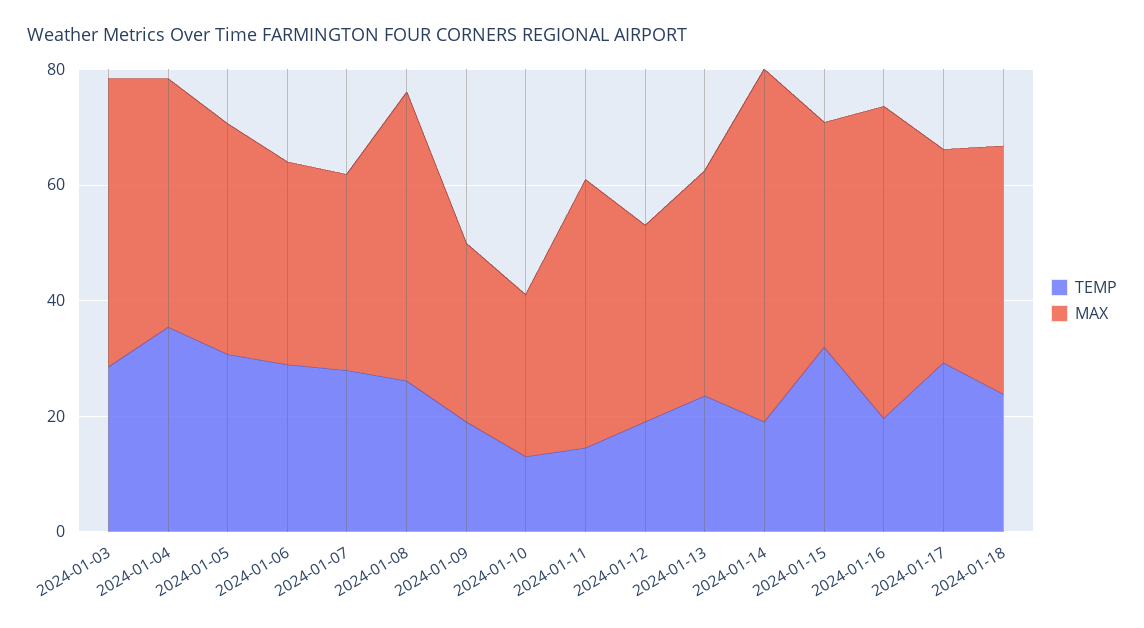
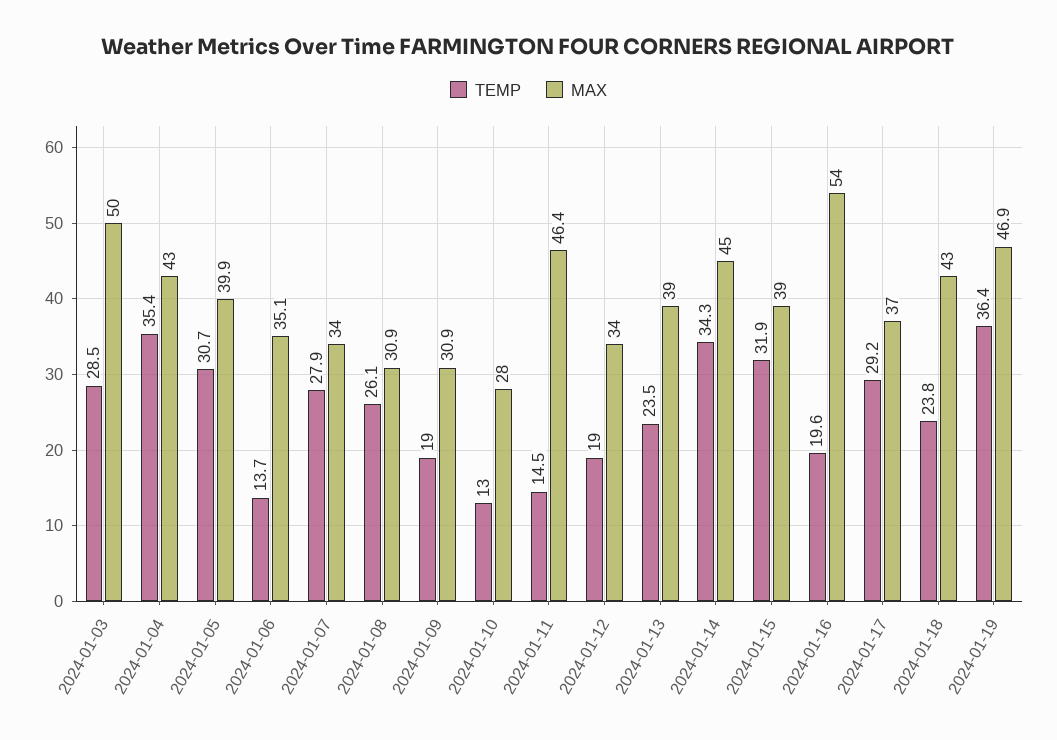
TEMP, 2024-01-06: 30 -> 13.7
MAX, 2024-01-08: 50 -> 30.9
TEMP, 2024-01-14: 20 -> 34.3
MAX, 2024-01-14: 60 -> 45
TEMP, 2024-01-19: none -> 36.4
MAX, 2024-01-19: none -> 46.9

